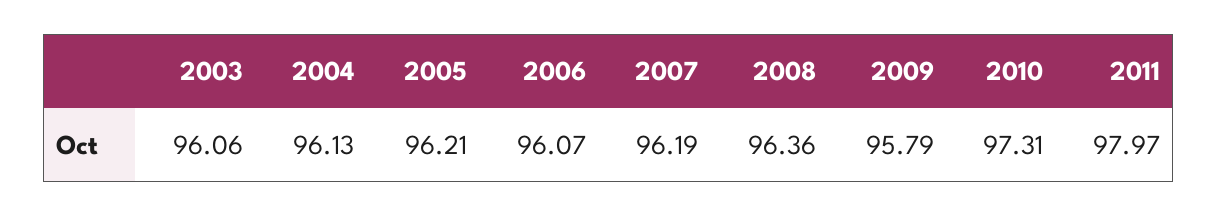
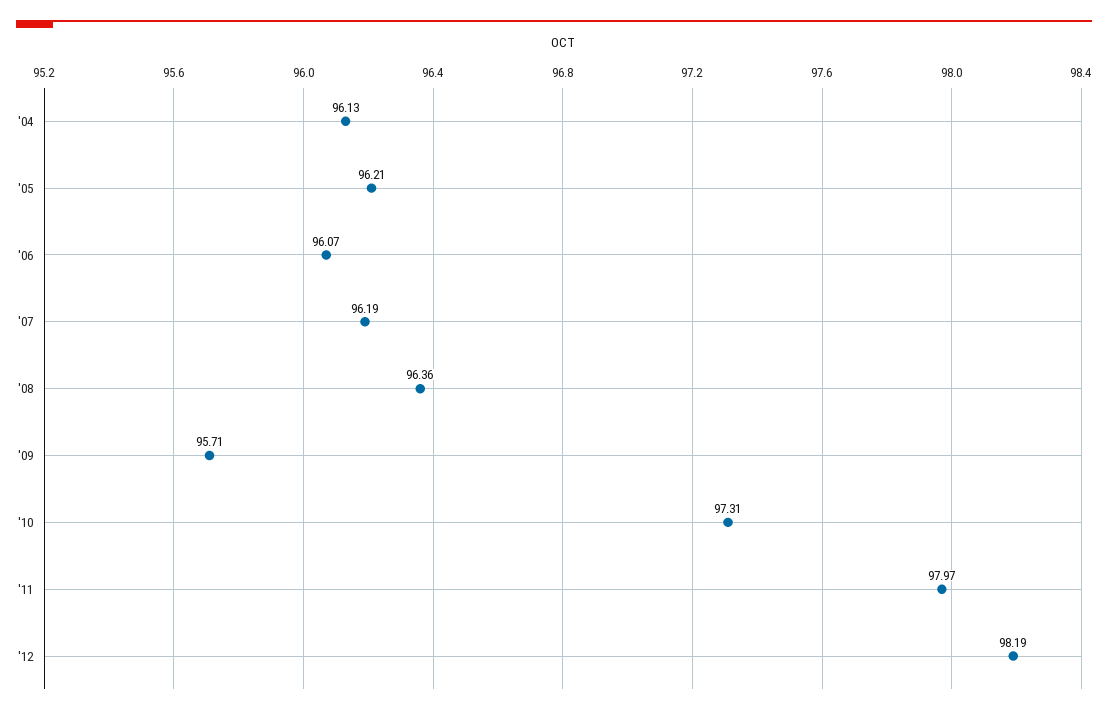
2003: 96.06 -> none
2009: 95.79 -> 95.71
'12: none -> 98.19

